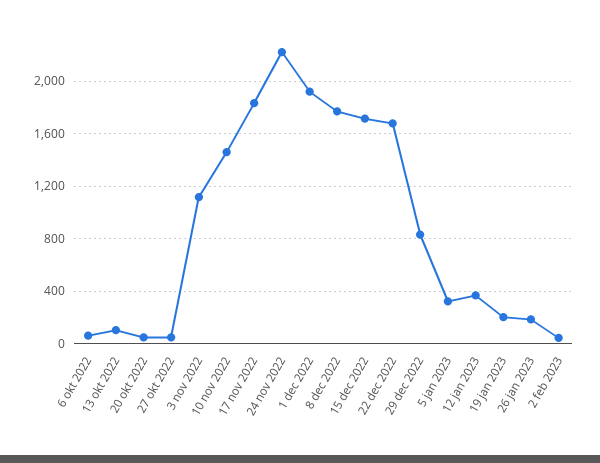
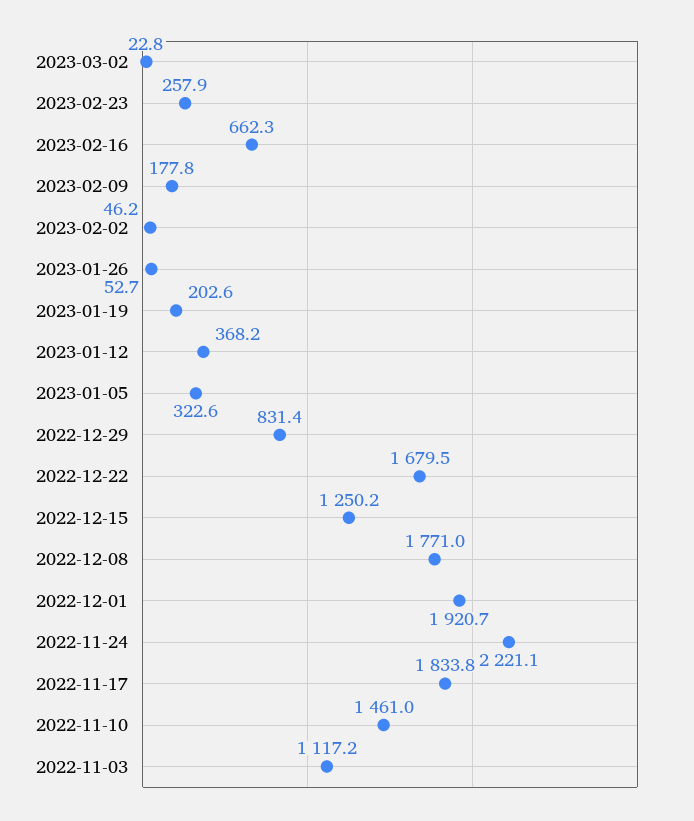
6 okt 2022: 50 -> none
13 okt 2022: 100 -> none
20 okt 2022: 50 -> none
27 okt 2022: 50 -> none
15 dec 2022: 1700 -> 1250.2
26 jan 2023: 200 -> 52.7
2023-03-02: none -> 22.8
2023-02-23: none -> 257.9
2023-02-16: none -> 662.3
2023-02-09: none -> 177.8

